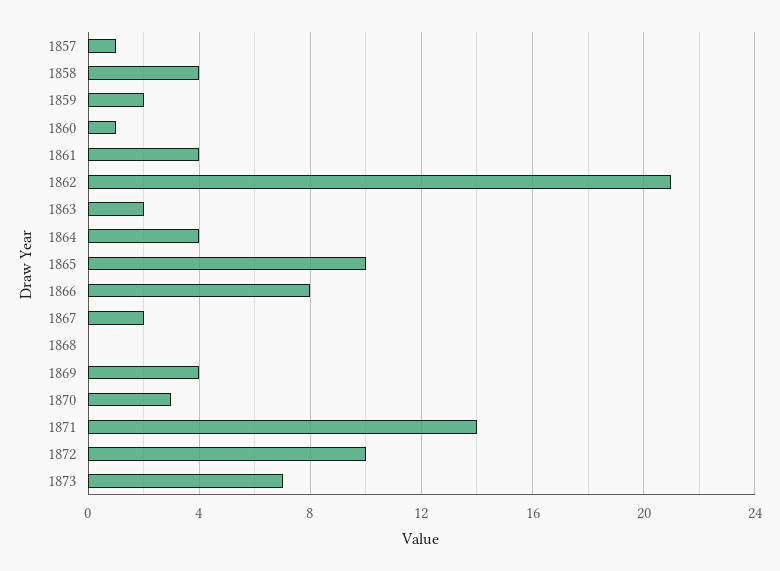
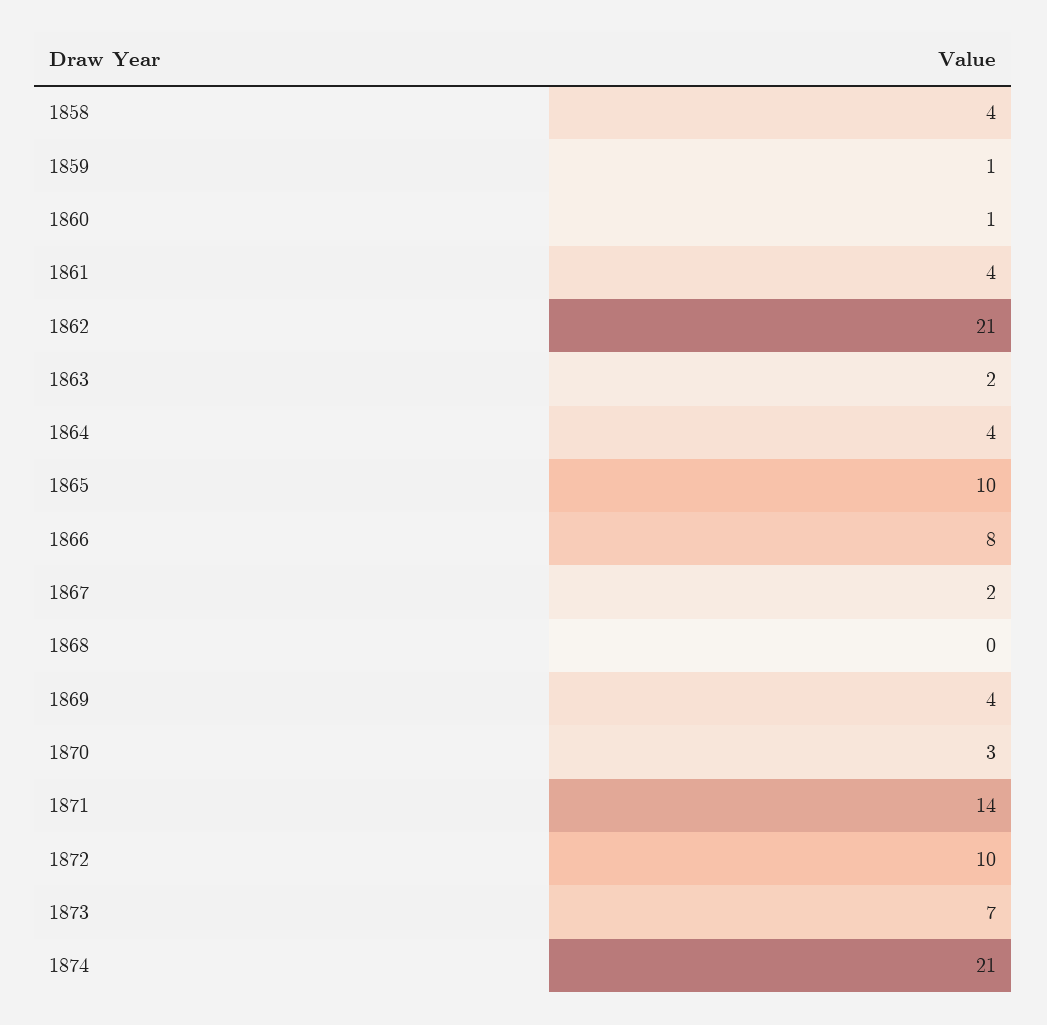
1857: 1 -> none
1859: 2 -> 1
1874: none -> 21

